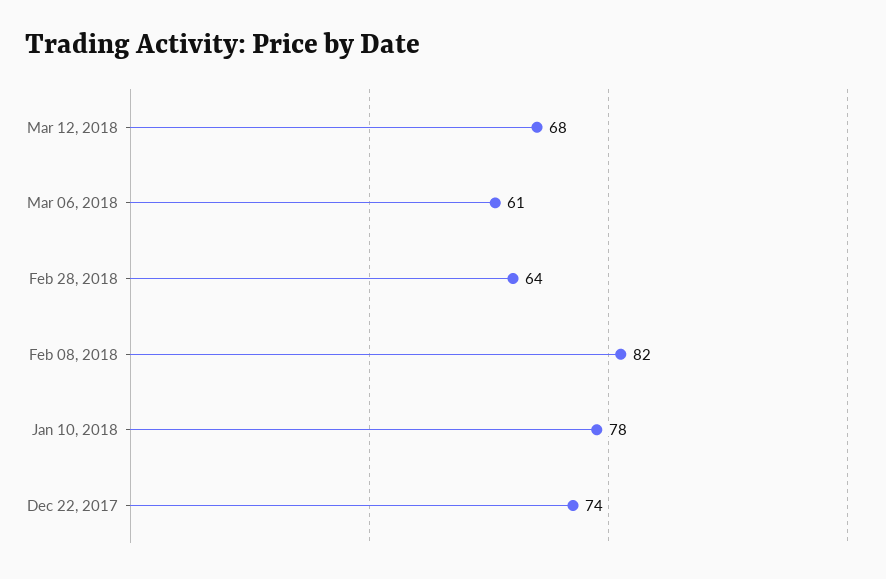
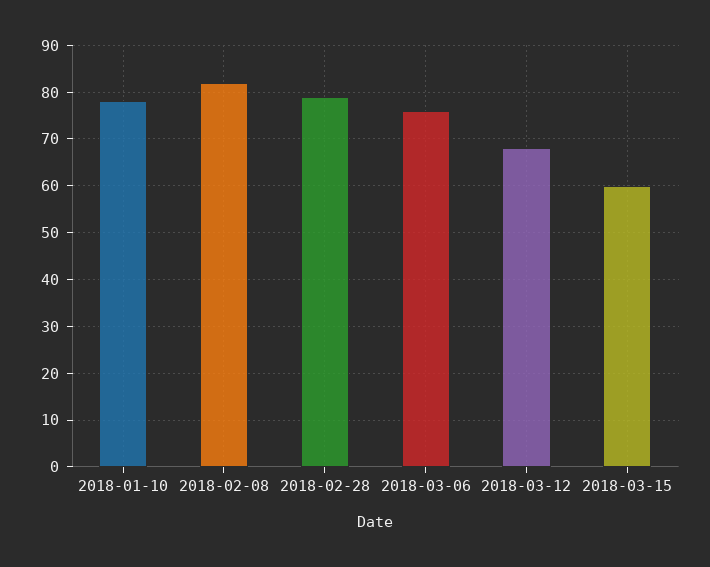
Mar 06, 2018: 61 -> 75
Feb 28, 2018: 64 -> 80
Dec 22, 2017: 74 -> none
2018-03-15: none -> 60

